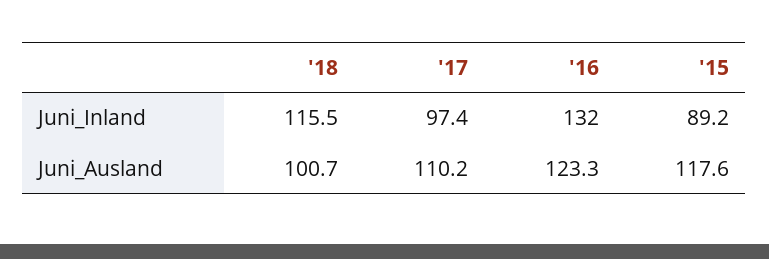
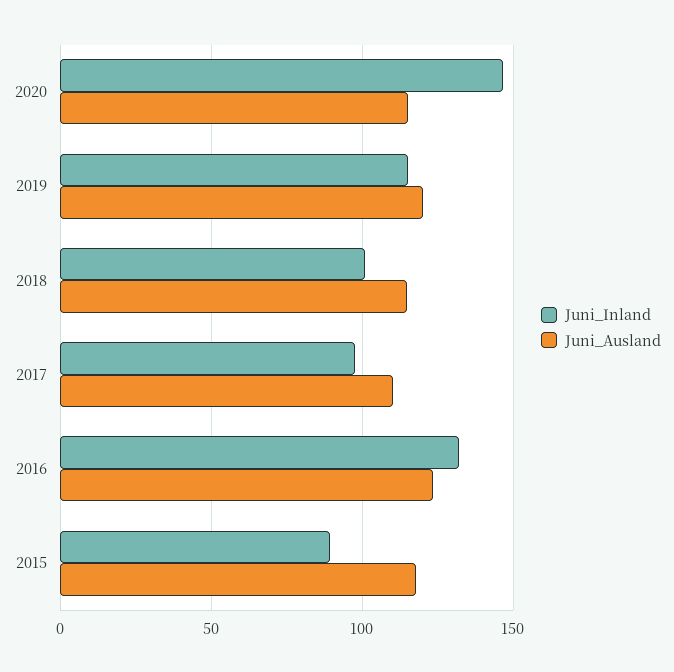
Juni_Inland, '18: 115.5 -> 100
Juni_Ausland, '18: 100.7 -> 115
Juni_Inland, 2020: none -> 145
Juni_Ausland, 2020: none -> 115
Juni_Inland, 2019: none -> 115
Juni_Ausland, 2019: none -> 120

